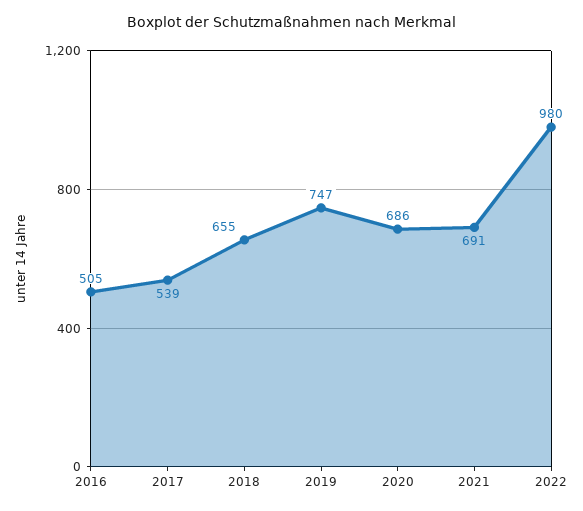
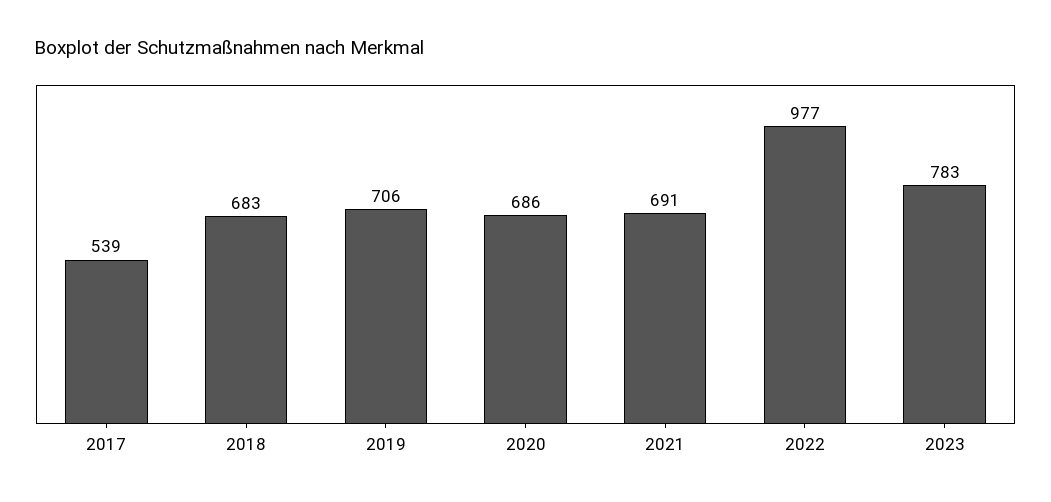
2016: 505 -> none
2018: 655 -> 683
2019: 747 -> 706
2022: 980 -> 977
2023: none -> 783

